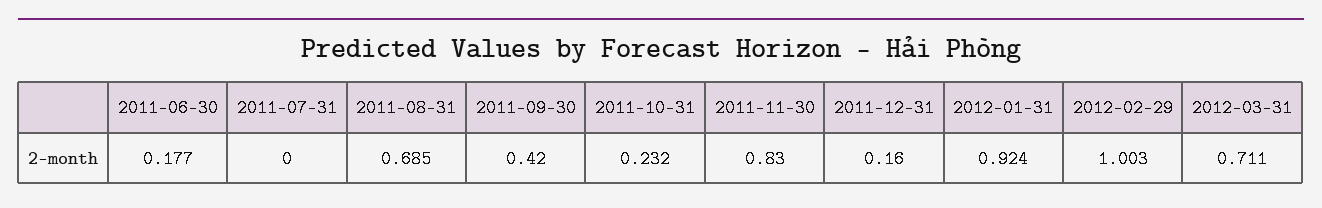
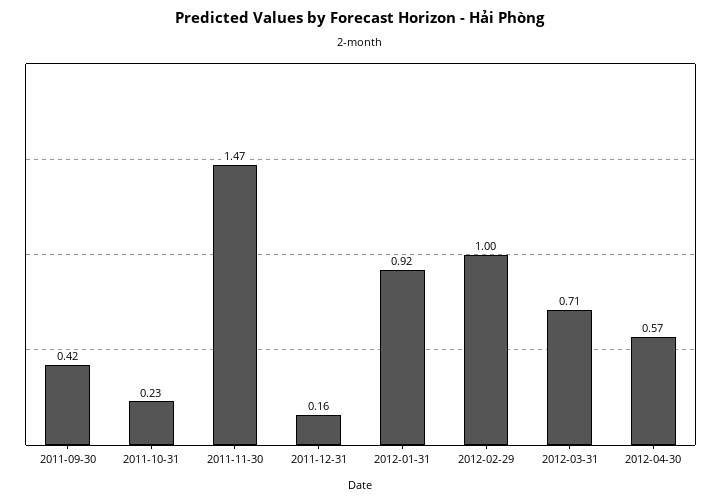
2011-06-30: 0.177 -> none
2011-07-31: 0 -> none
2011-08-31: 0.685 -> none
2011-11-30: 0.83 -> 1.47
2012-04-30: none -> 0.57

